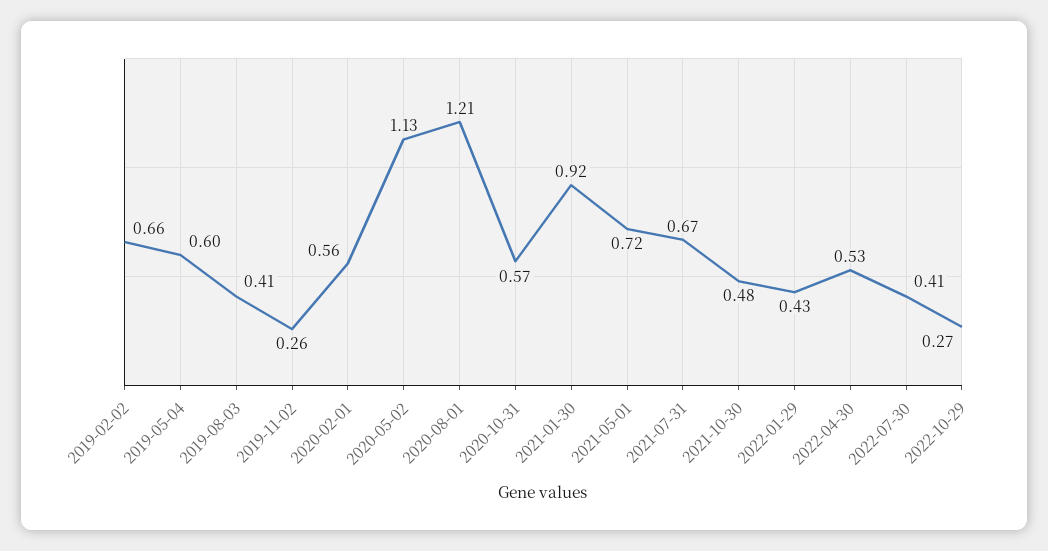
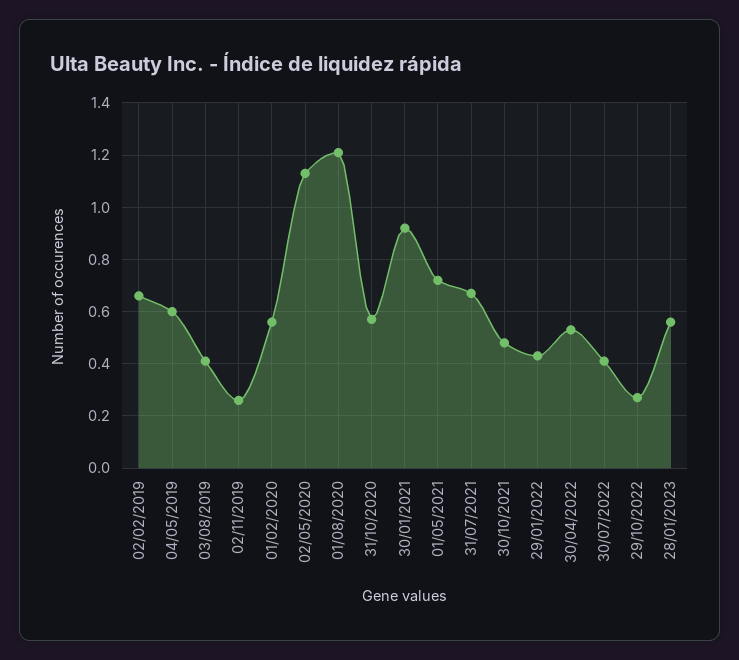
28/01/2023: none -> 0.55

